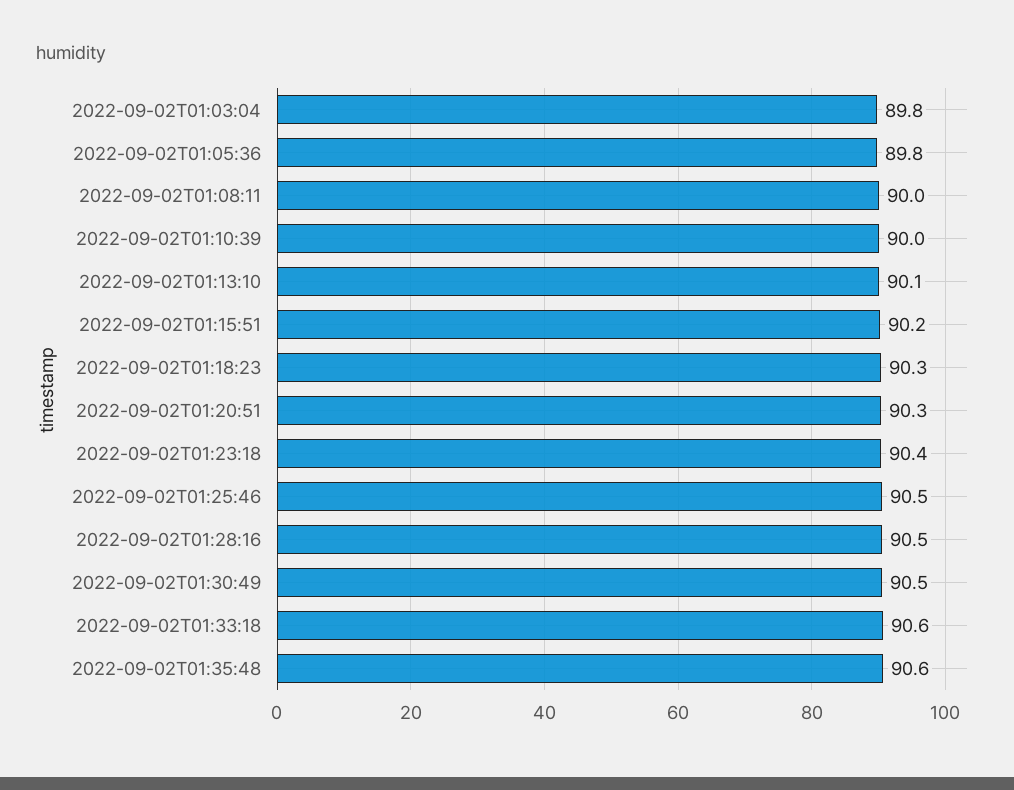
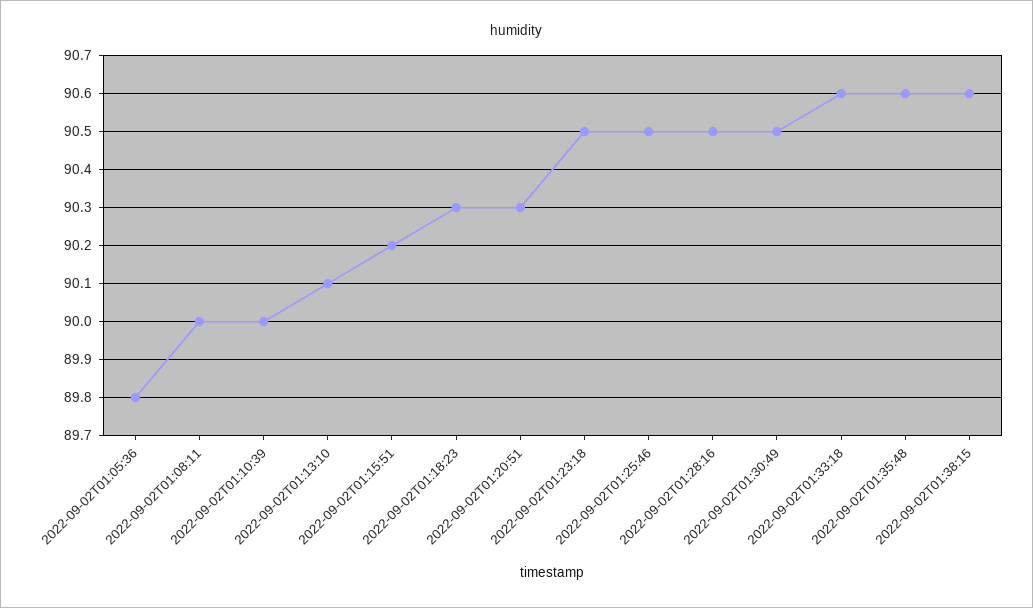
2022-09-02T01:03:04: 89.8 -> none
2022-09-02T01:23:18: 90.4 -> 90.5
2022-09-02T01:38:15: none -> 90.6

